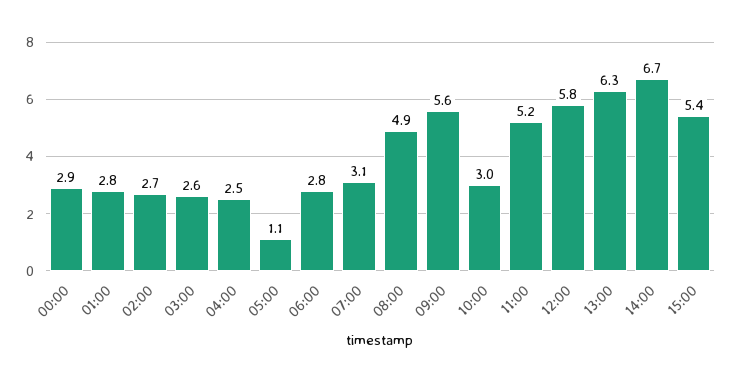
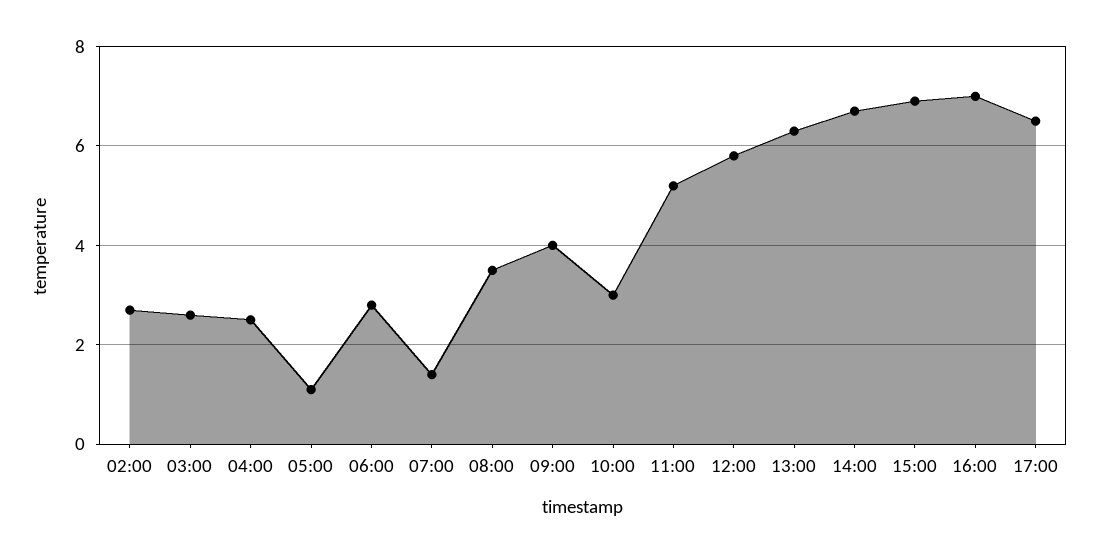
00:00: 2.9 -> none
01:00: 2.8 -> none
07:00: 3.1 -> 1.5
08:00: 4.9 -> 3.5
09:00: 5.6 -> 4
15:00: 5.4 -> 7
16:00: none -> 7
17:00: none -> 6.5

